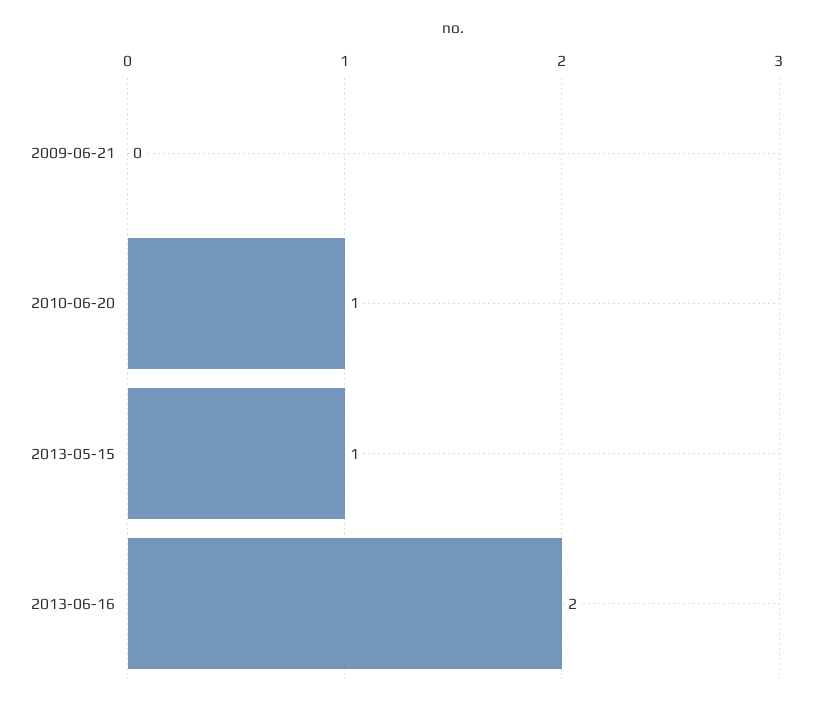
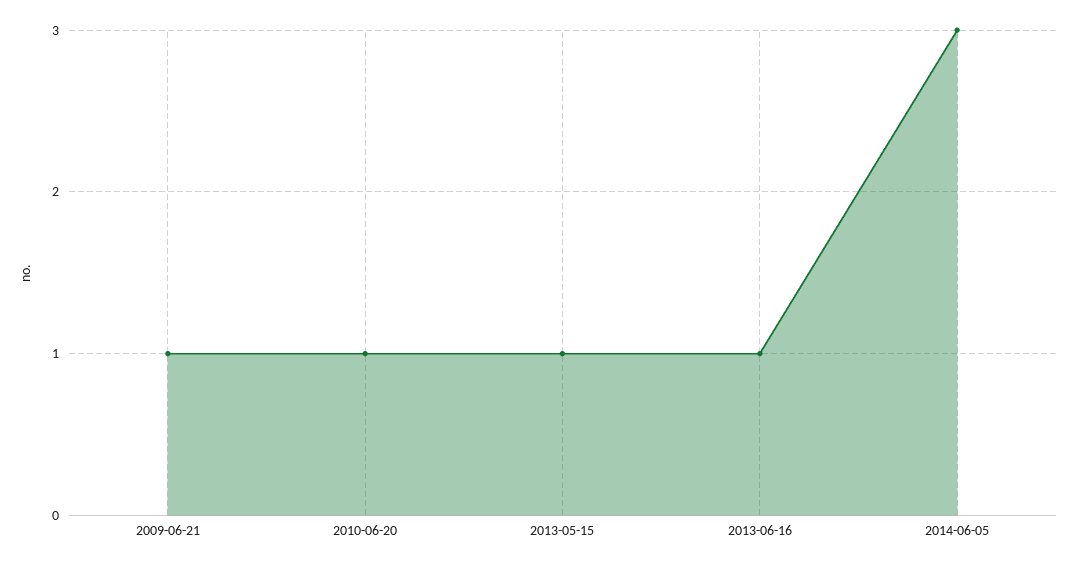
2009-06-21: 0 -> 1
2013-06-16: 2 -> 1
2014-06-05: none -> 3

